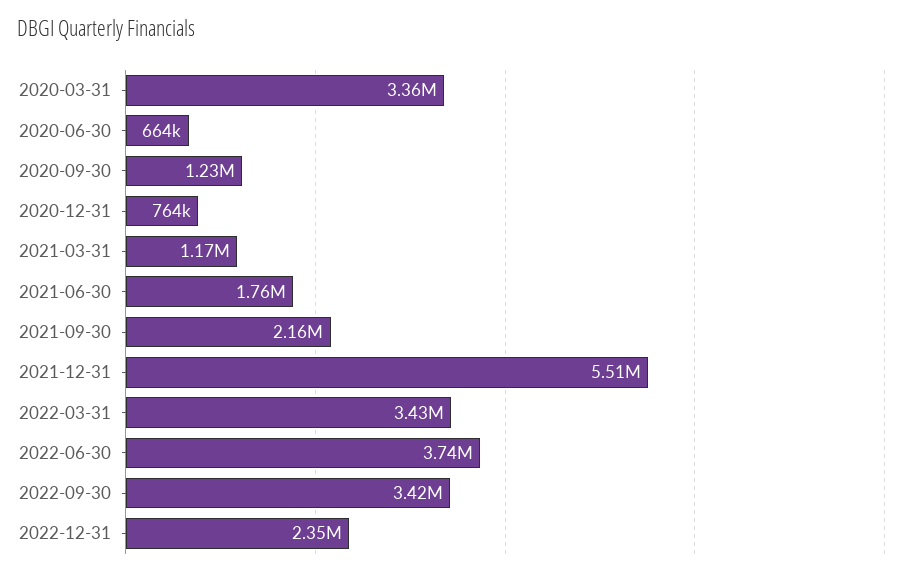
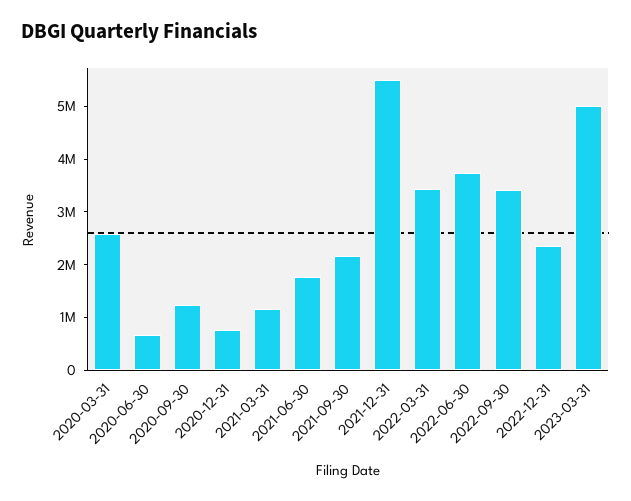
2020-03-31: 3360000 -> 2600000
2023-03-31: none -> 5000000

